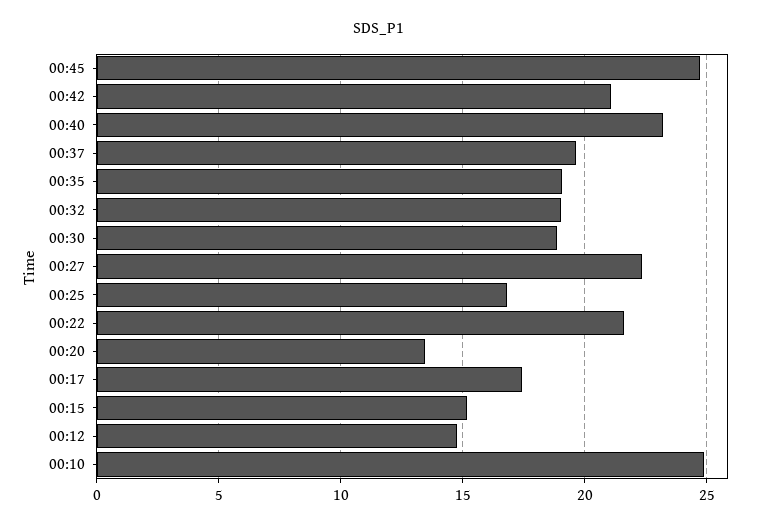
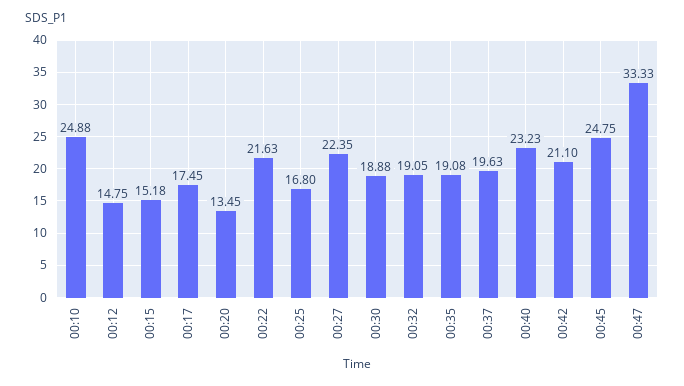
00:47: none -> 33.33

